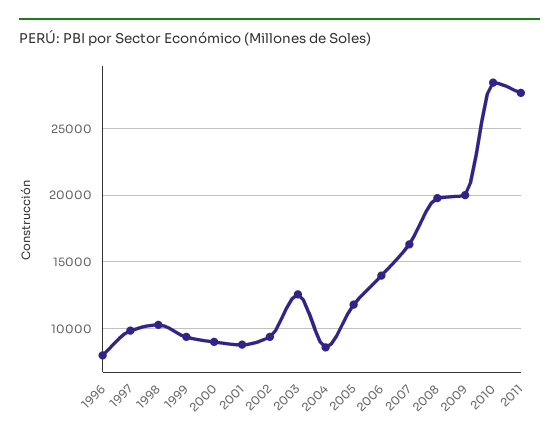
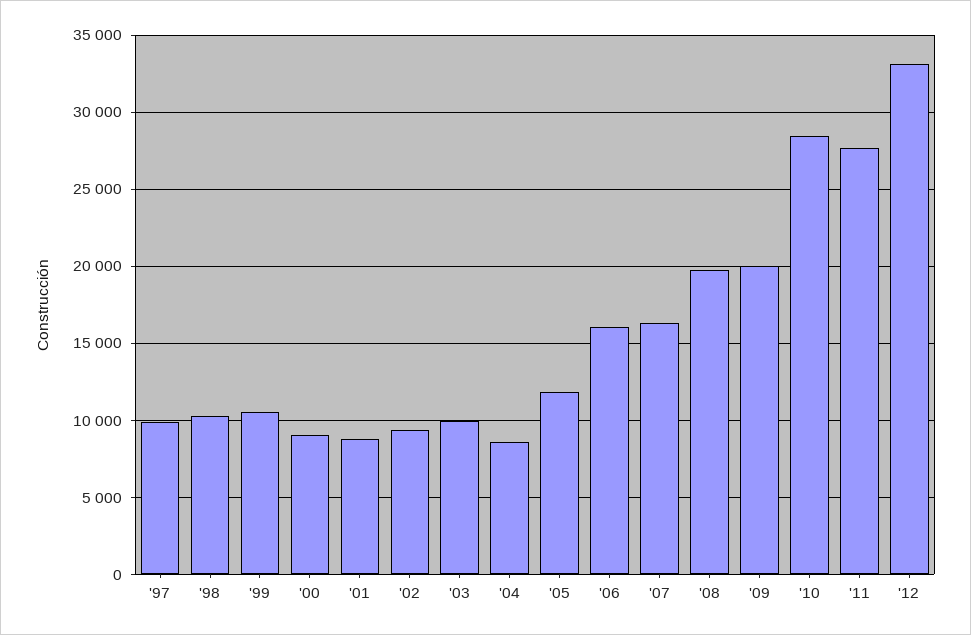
1996: 8000 -> none
1999: 9500 -> 10500
2003: 12500 -> 10000
2006: 14000 -> 16000
'12: none -> 33000

